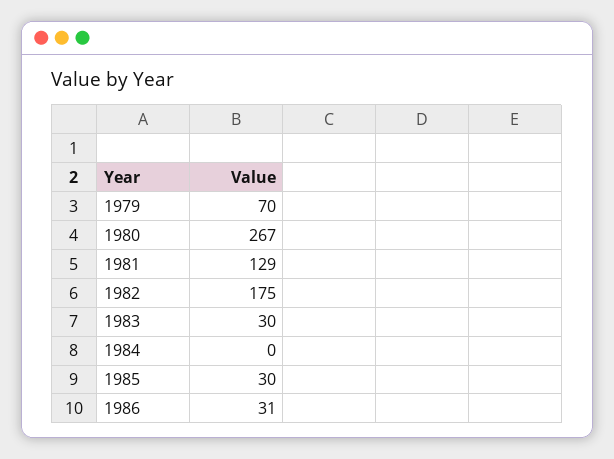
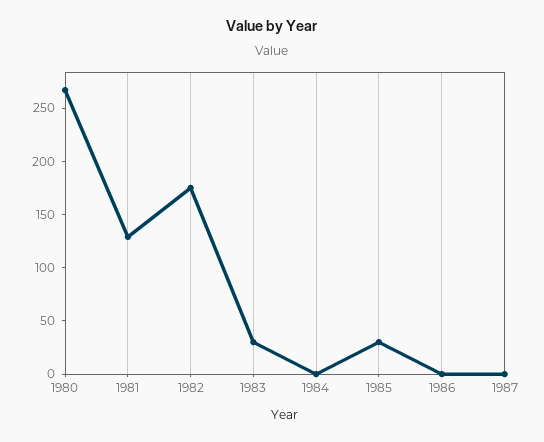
1979: 70 -> none
1986: 31 -> 0
1987: none -> 0

